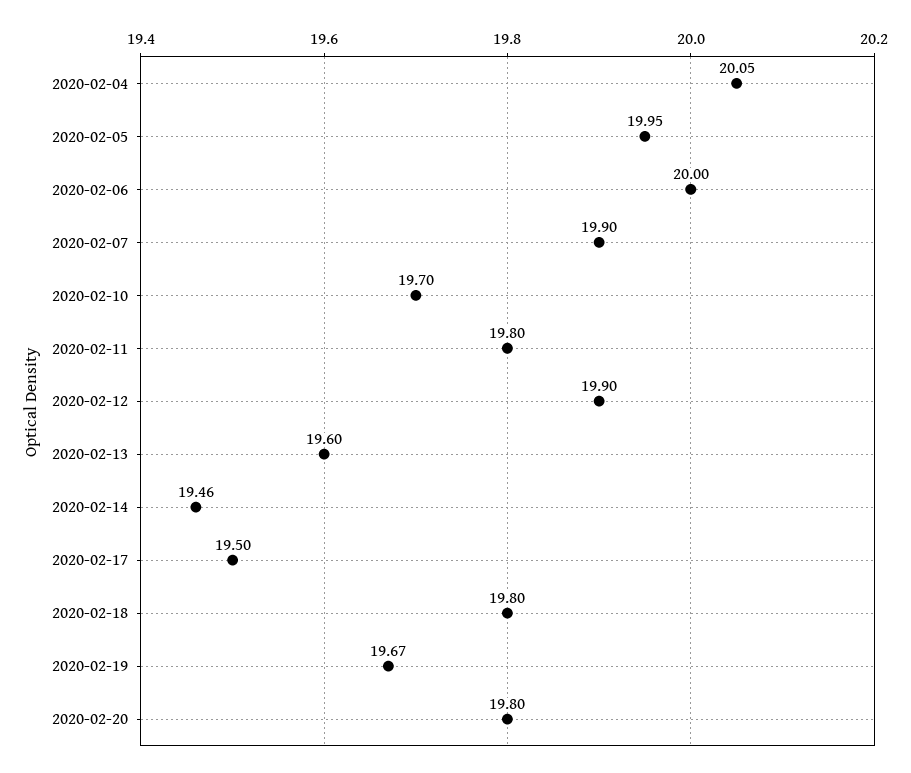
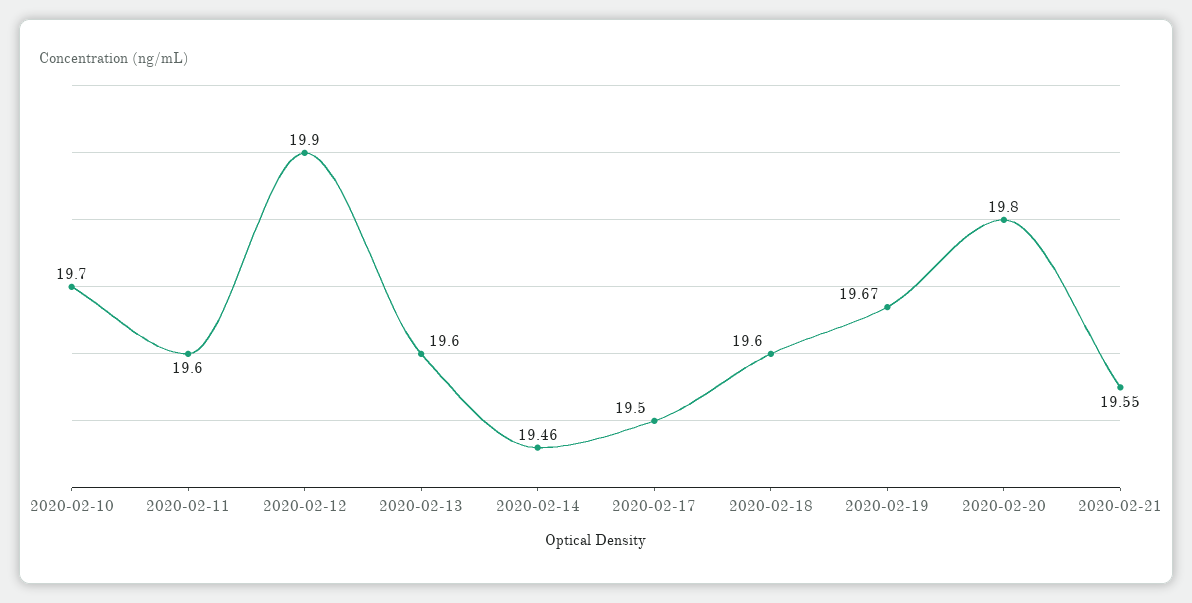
2020-02-04: 20.05 -> none
2020-02-05: 19.95 -> none
2020-02-06: 20 -> none
2020-02-07: 19.9 -> none
2020-02-11: 19.8 -> 19.6
2020-02-18: 19.8 -> 19.6
2020-02-21: none -> 19.55

